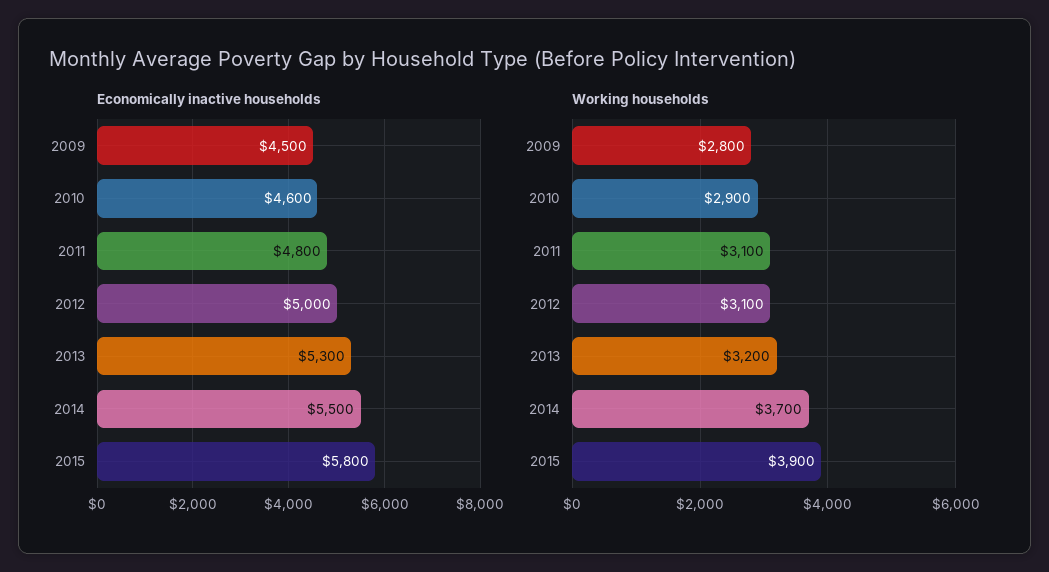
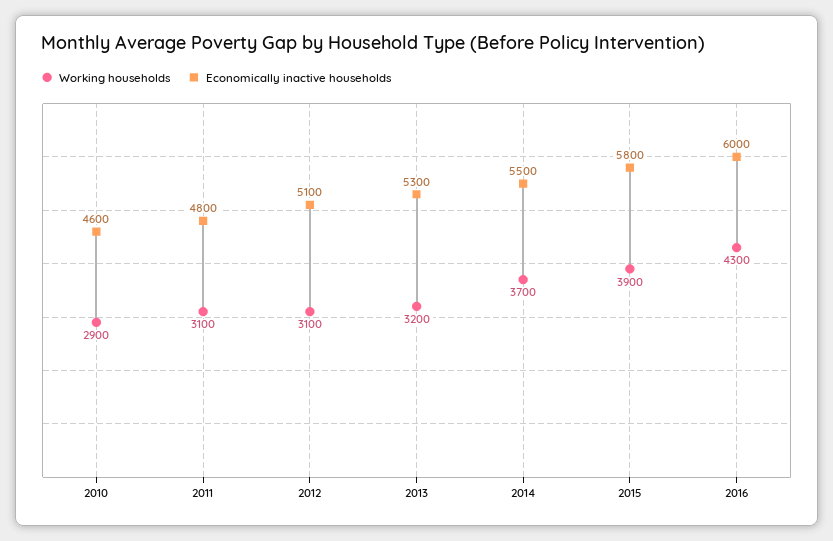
Economically inactive households, 2009: 4500 -> none
Economically inactive households, 2012: 5000 -> 5100
Working households, 2009: 2800 -> none
Working households, 2016: none -> 4300
Economically inactive households, 2016: none -> 6000

